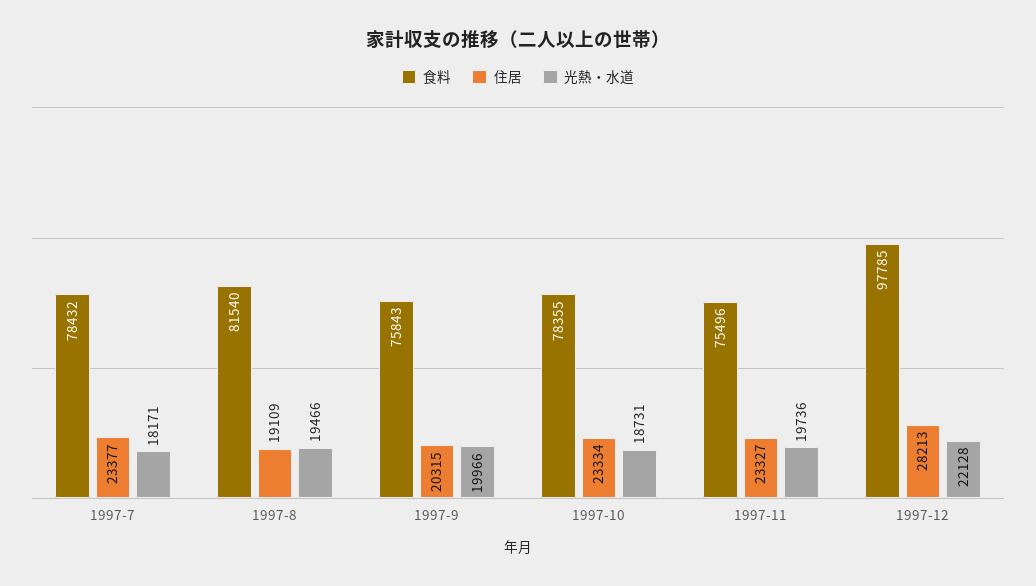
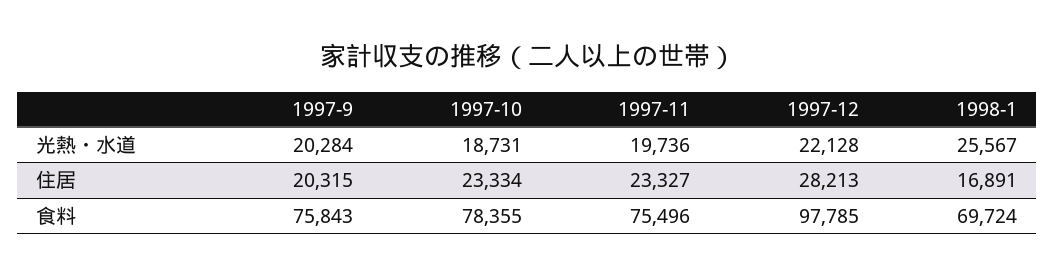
食料, 1997-7: 78432 -> none
住居, 1997-7: 23377 -> none
光熱・水道, 1997-7: 18171 -> none
食料, 1997-8: 81540 -> none
住居, 1997-8: 19109 -> none
光熱・水道, 1997-8: 19466 -> none
光熱・水道, 1997-9: 19966 -> 20284
光熱・水道, 1998-1: none -> 25567
住居, 1998-1: none -> 16891
食料, 1998-1: none -> 69724

